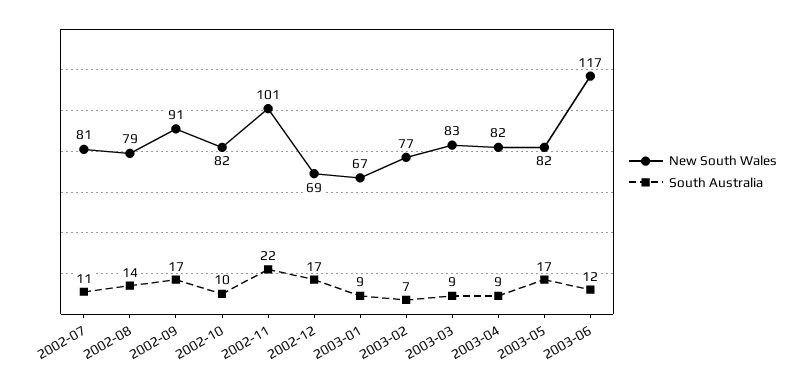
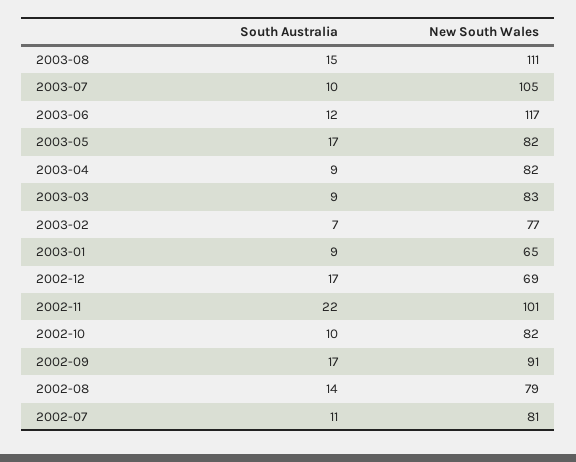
New South Wales, 2003-01: 67 -> 65
South Australia, 2003-08: none -> 15
New South Wales, 2003-08: none -> 111
South Australia, 2003-07: none -> 10
New South Wales, 2003-07: none -> 105

